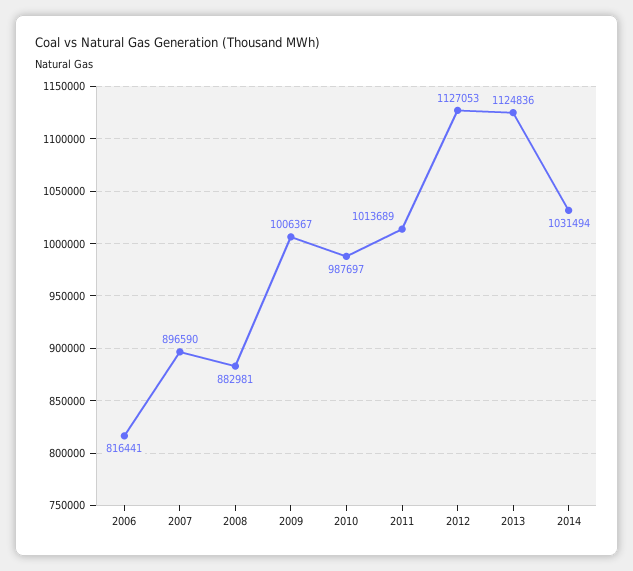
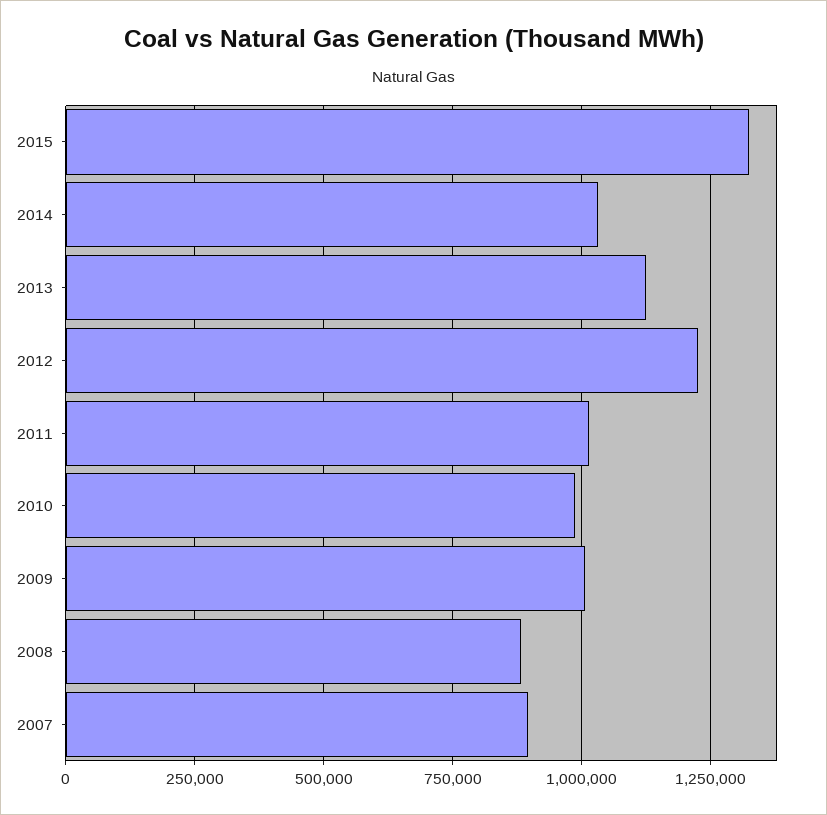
2006: 816441 -> none
2012: 1127053 -> 1225000
2015: none -> 1325000

